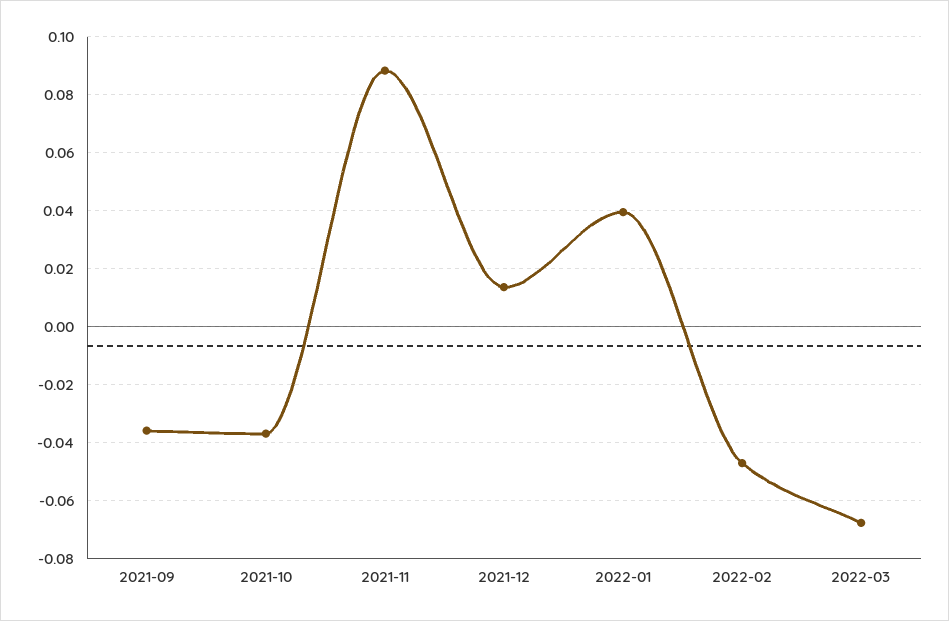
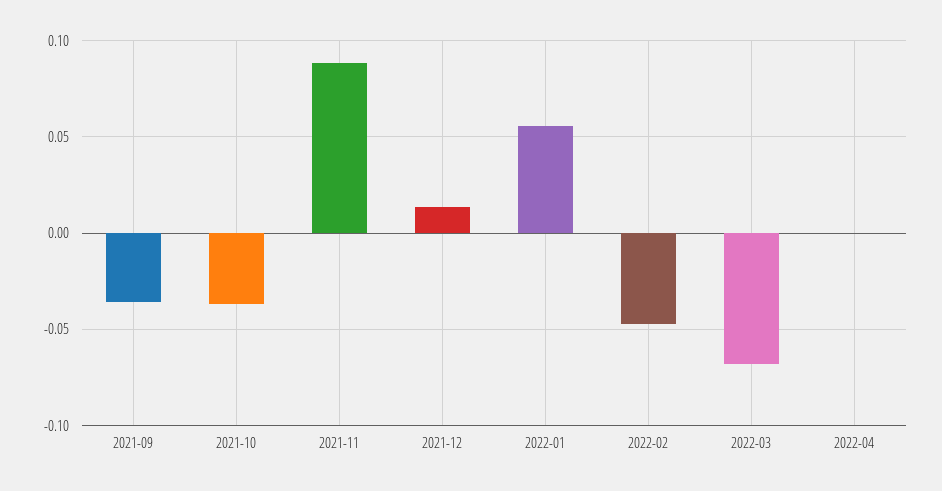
2022-01: 0.04 -> 0.055
2022-04: none -> 0

